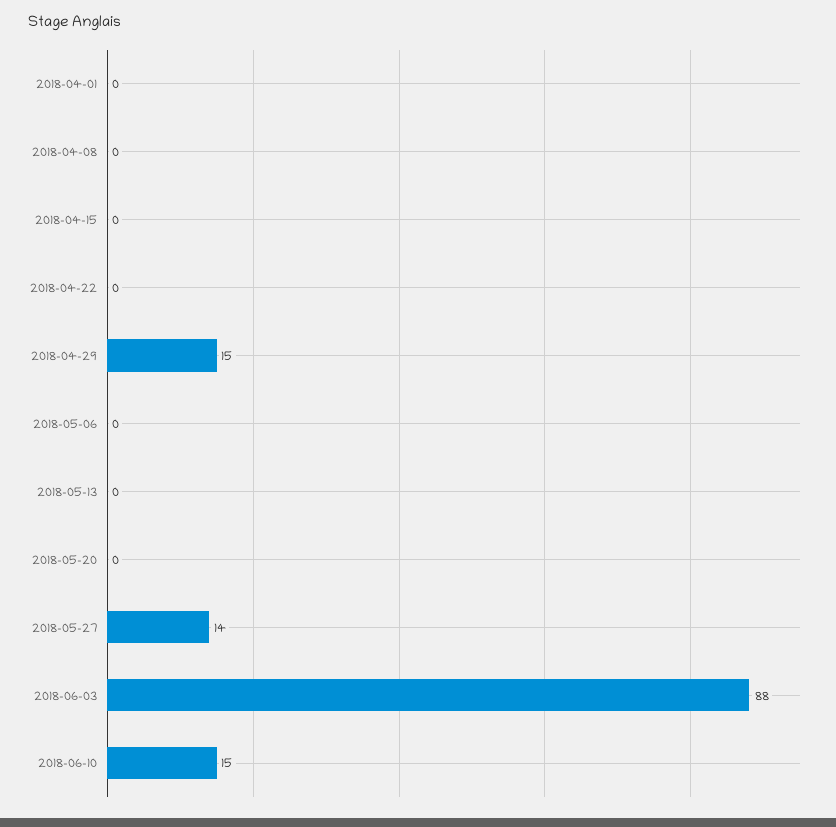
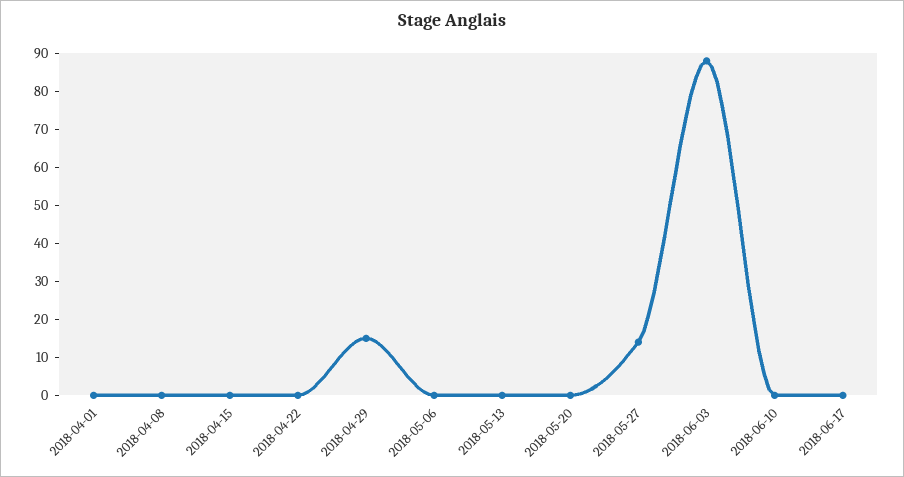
2018-06-10: 15 -> 0
2018-06-17: none -> 0

